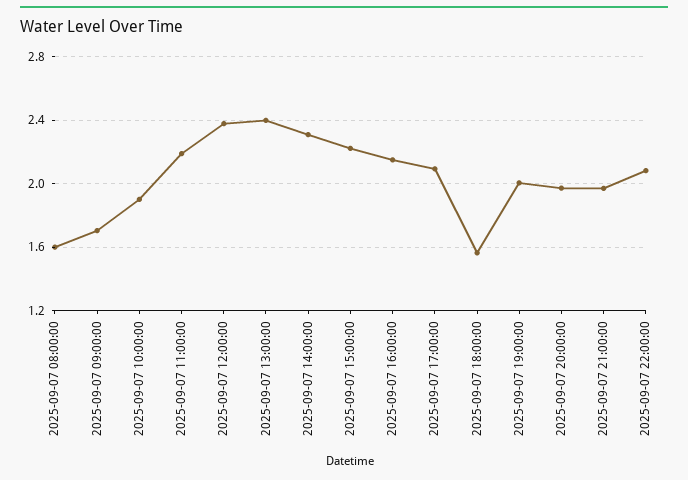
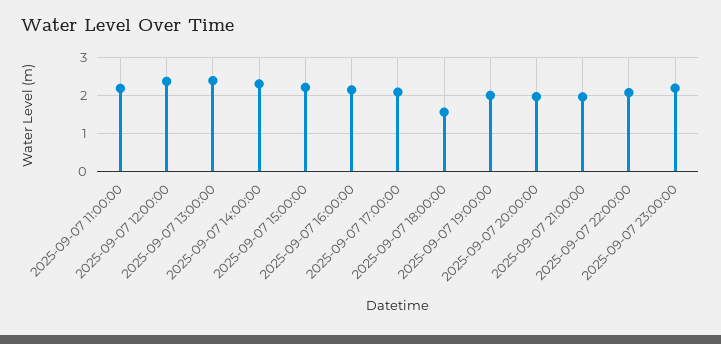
2025-09-07 08:00:00: 1.6 -> none
2025-09-07 09:00:00: 1.7 -> none
2025-09-07 10:00:00: 1.9 -> none
2025-09-07 23:00:00: none -> 2.2

